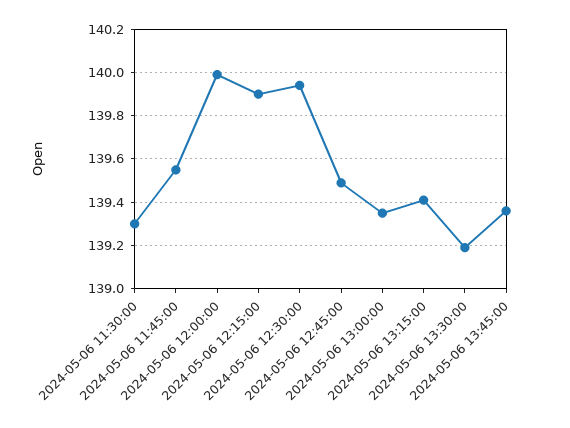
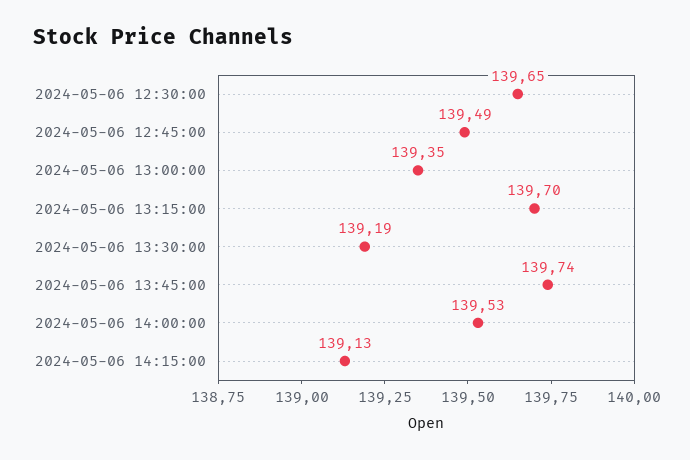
2024-05-06 11:30:00: 139.3 -> none
2024-05-06 11:45:00: 139.55 -> none
2024-05-06 12:00:00: 140 -> none
2024-05-06 12:15:00: 139.9 -> none
2024-05-06 12:30:00: 139.95 -> 139.65
2024-05-06 13:15:00: 139.4 -> 139.7
2024-05-06 13:45:00: 139.35 -> 139.74
2024-05-06 14:00:00: none -> 139.53
2024-05-06 14:15:00: none -> 139.13

